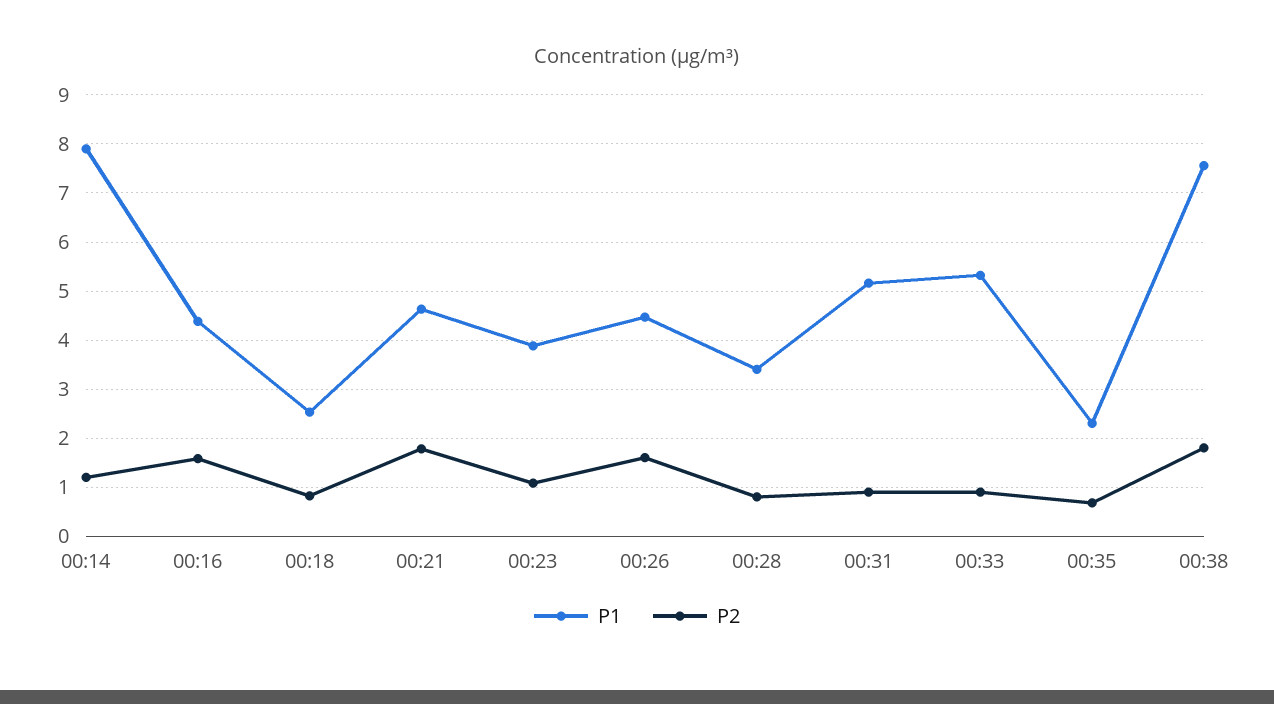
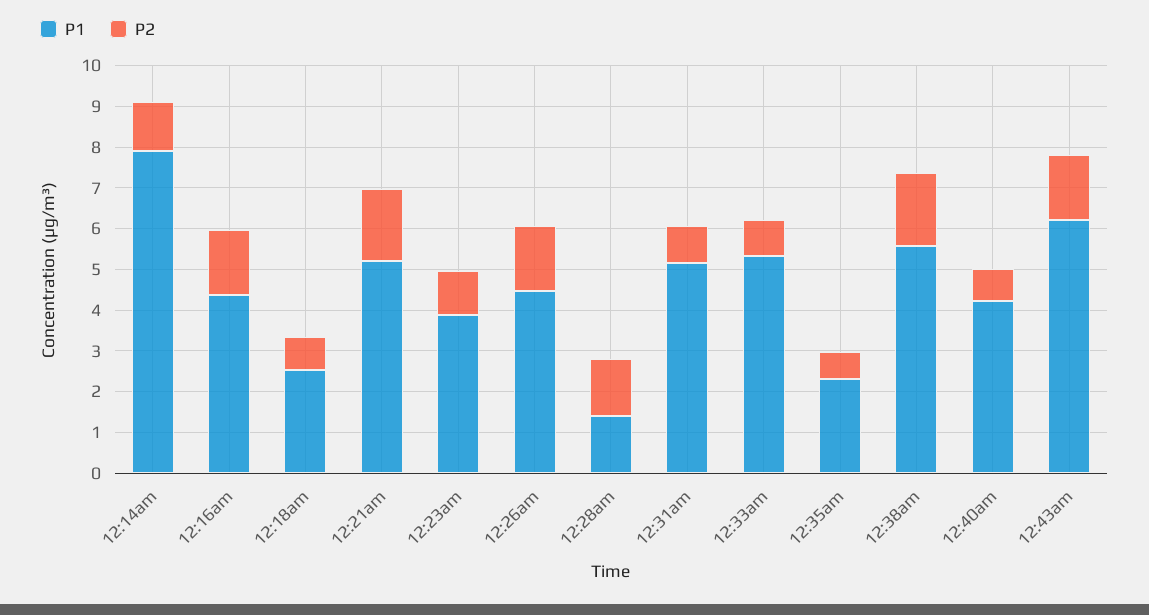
P1, 00:21: 4.6 -> 5.2
P1, 00:28: 3.4 -> 1.4
P2, 00:28: 0.8 -> 1.4
P1, 00:38: 7.6 -> 5.6
P1, 12:40am: none -> 4.2
P2, 12:40am: none -> 0.8
P1, 12:43am: none -> 6.2
P2, 12:43am: none -> 1.6

